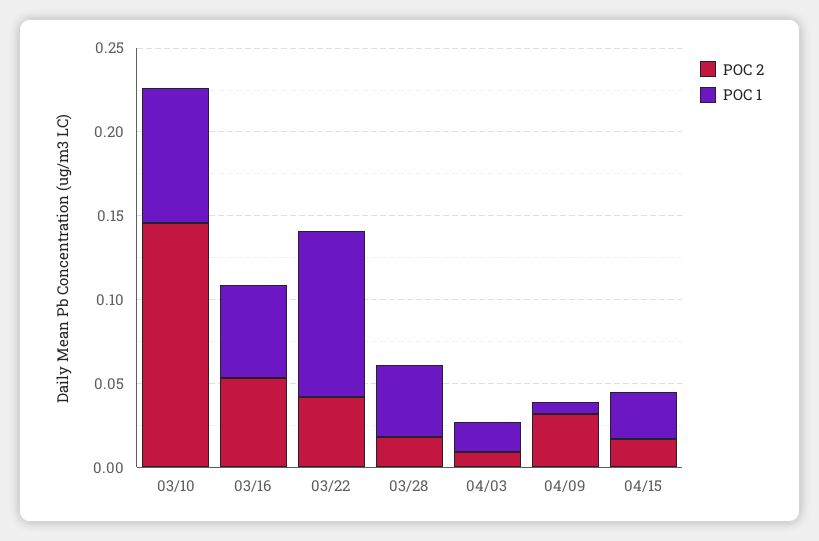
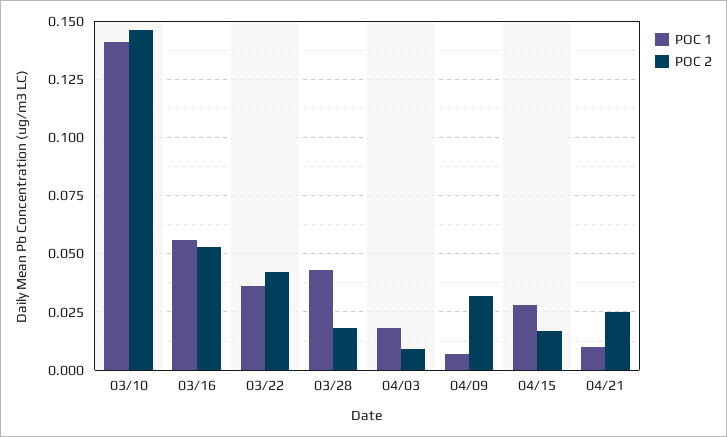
POC 1, 03/10: 0.08 -> 0.14
POC 1, 03/22: 0.1 -> 0.035
POC 1, 04/21: none -> 0.01
POC 2, 04/21: none -> 0.025

